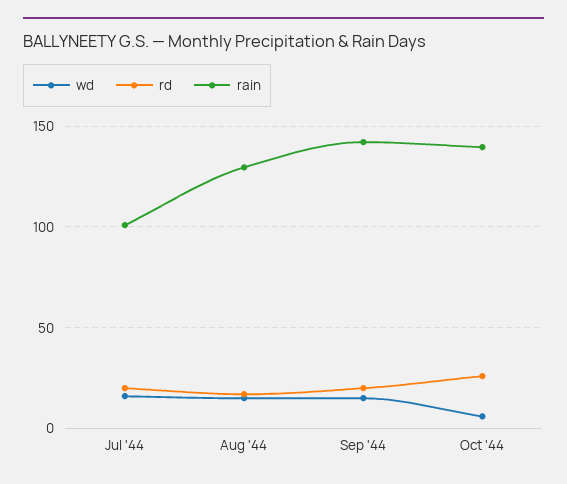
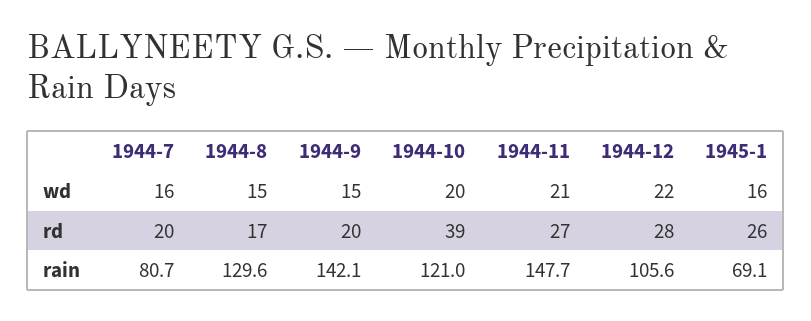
rain, Jul '44: 100 -> 80.7
wd, Oct '44: 5 -> 20
rd, Oct '44: 25 -> 39
rain, Oct '44: 140 -> 121
wd, 1944-11: none -> 21
wd, 1944-12: none -> 22
wd, 1945-1: none -> 16
rd, 1944-11: none -> 27
rd, 1944-12: none -> 28
rd, 1945-1: none -> 26
rain, 1944-11: none -> 147.7
rain, 1944-12: none -> 105.6
rain, 1945-1: none -> 69.1

